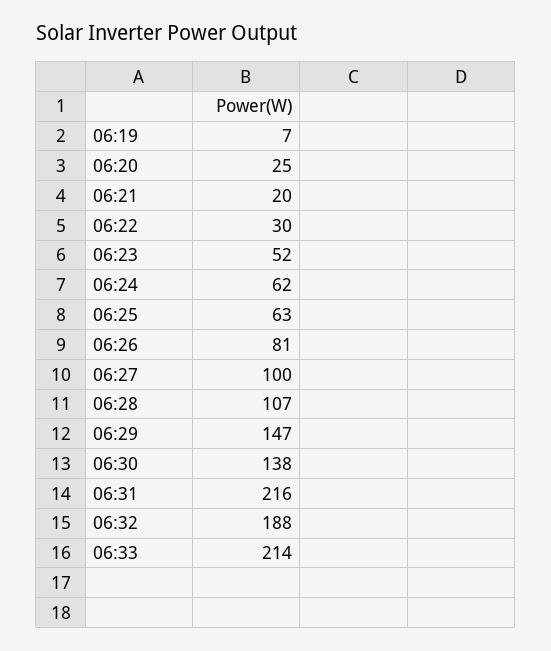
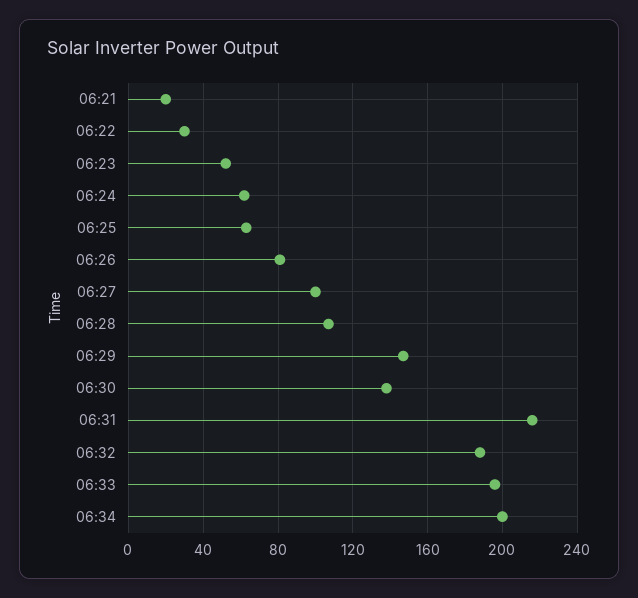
06:19: 7 -> none
06:20: 25 -> none
06:33: 214 -> 195
06:34: none -> 200

